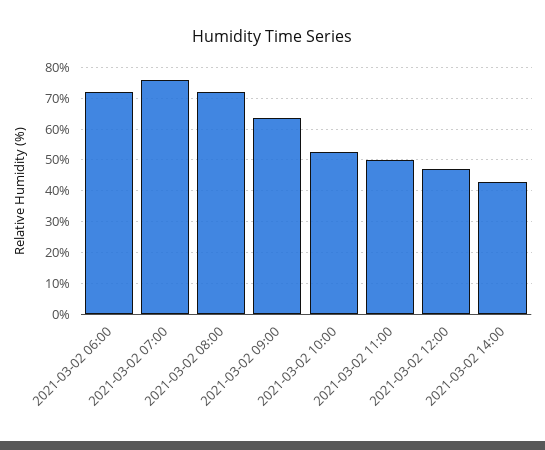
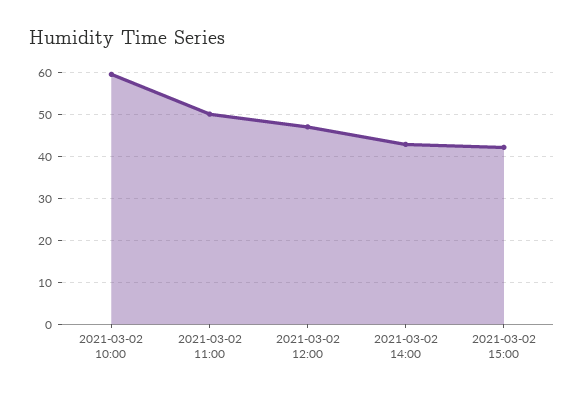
2021-03-02 06:00: 72 -> none
2021-03-02 07:00: 76 -> none
2021-03-02 08:00: 72 -> none
2021-03-02 09:00: 64 -> none
2021-03-02 10:00: 52 -> 60
2021-03-02 15:00: none -> 42

